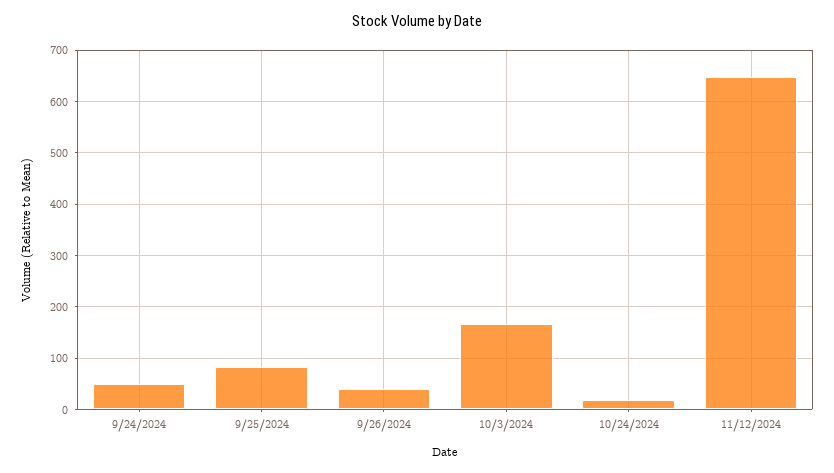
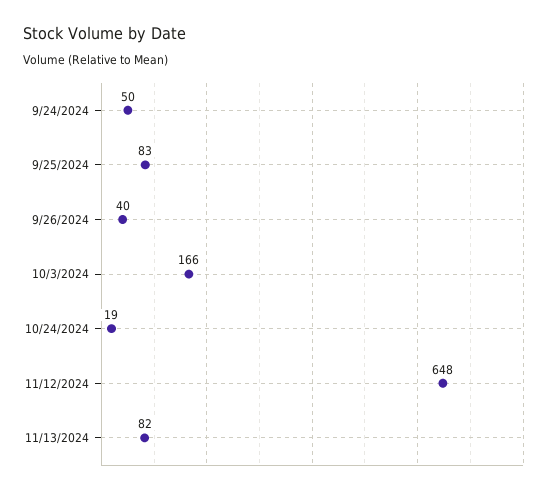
11/13/2024: none -> 82

